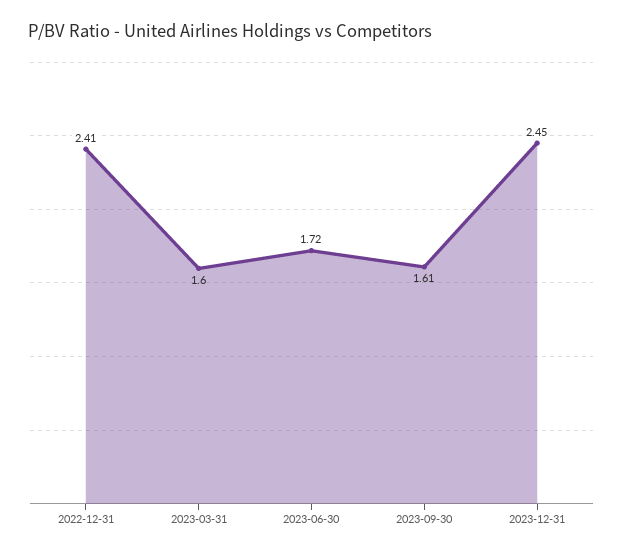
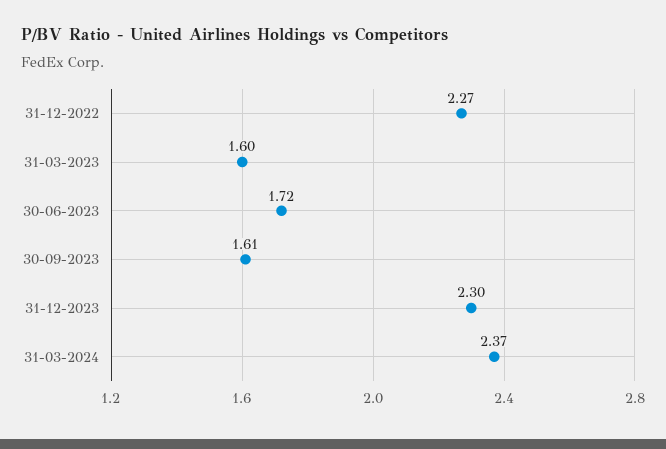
2022-12-31: 2.41 -> 2.27
2023-12-31: 2.45 -> 2.3
31-03-2024: none -> 2.37

